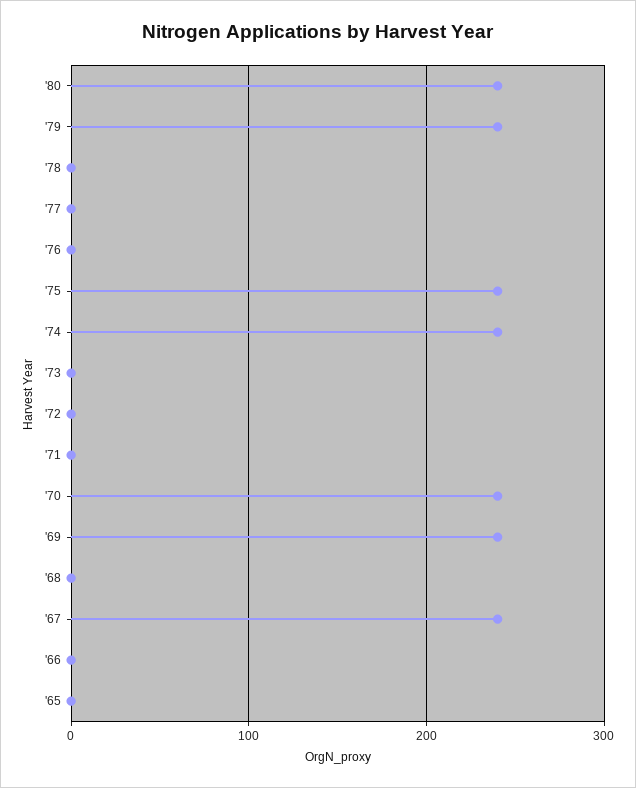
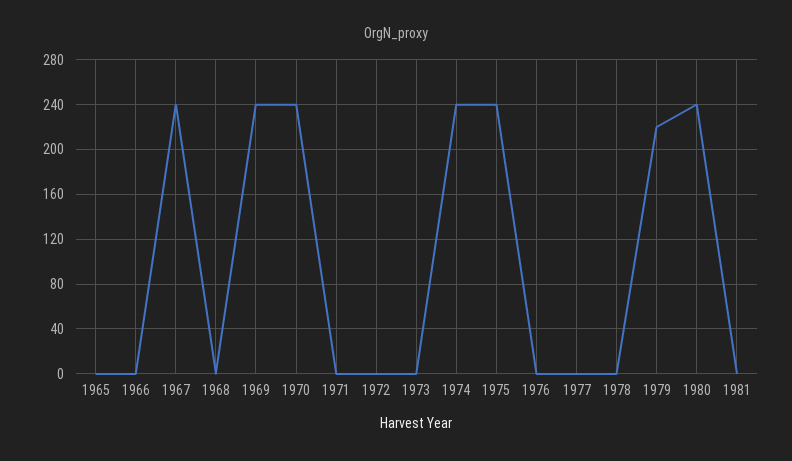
'79: 240 -> 220
1981: none -> 0

